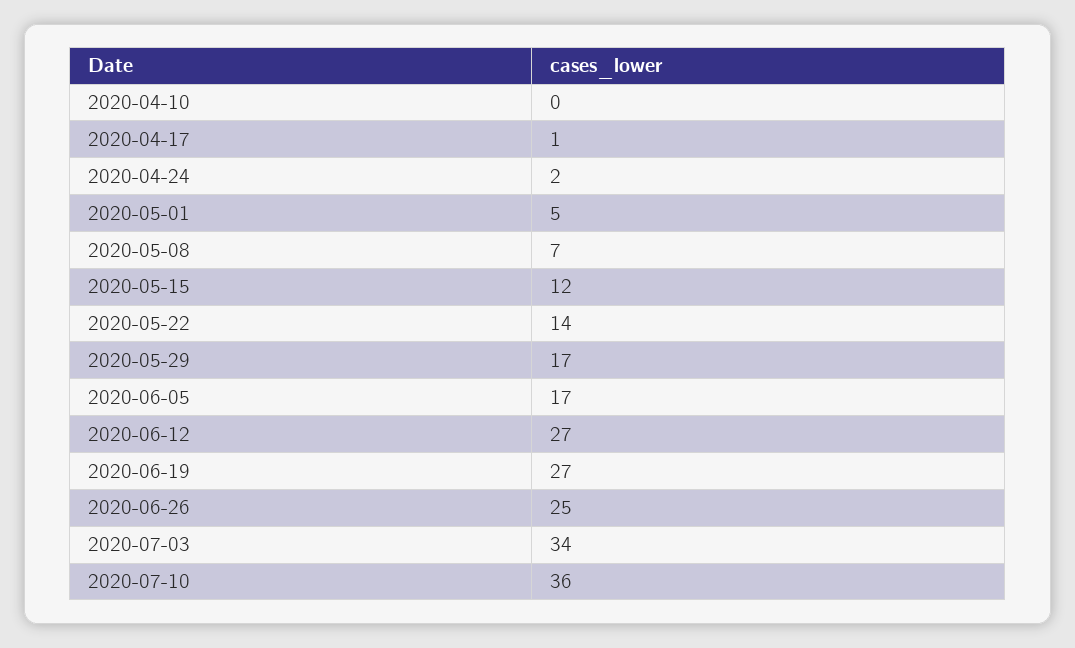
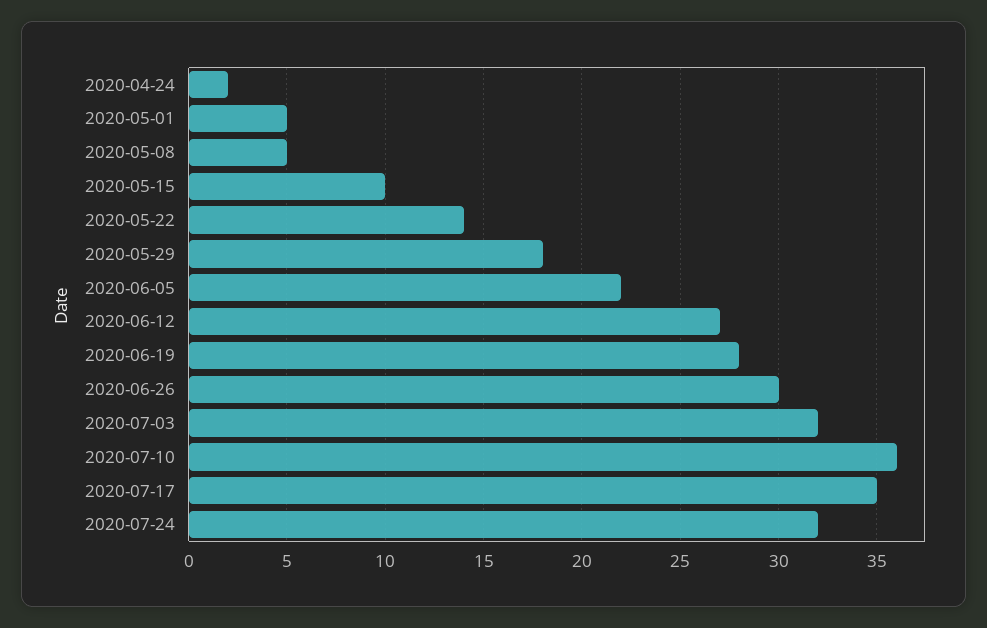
2020-04-10: 0 -> none
2020-04-17: 1 -> none
2020-05-08: 7 -> 5
2020-05-15: 12 -> 10
2020-05-29: 17 -> 18
2020-06-05: 17 -> 22
2020-06-19: 27 -> 28
2020-06-26: 25 -> 30
2020-07-03: 34 -> 32
2020-07-17: none -> 35
2020-07-24: none -> 32

